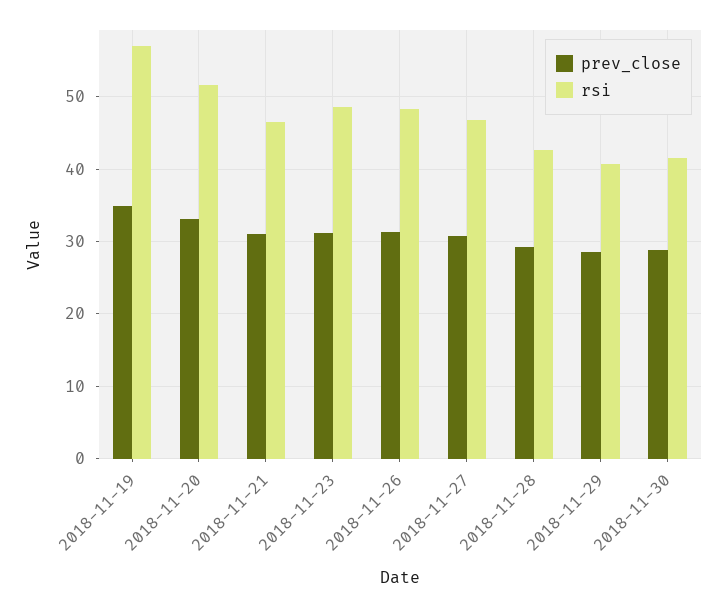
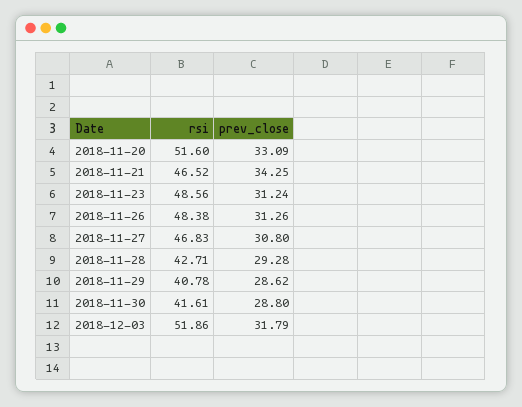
prev_close, 2018-11-19: 35 -> none
rsi, 2018-11-19: 57 -> none
prev_close, 2018-11-21: 31 -> 34.25
rsi, 2018-12-03: none -> 51.86
prev_close, 2018-12-03: none -> 31.79

